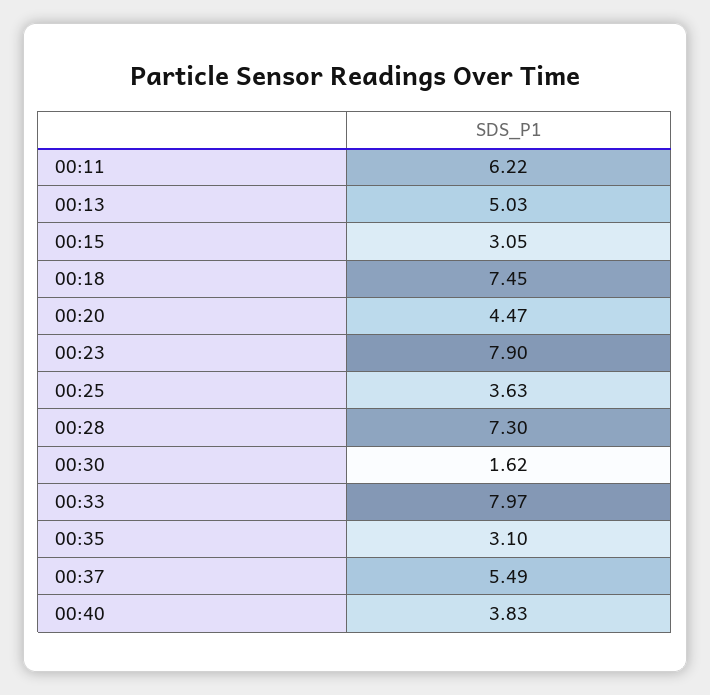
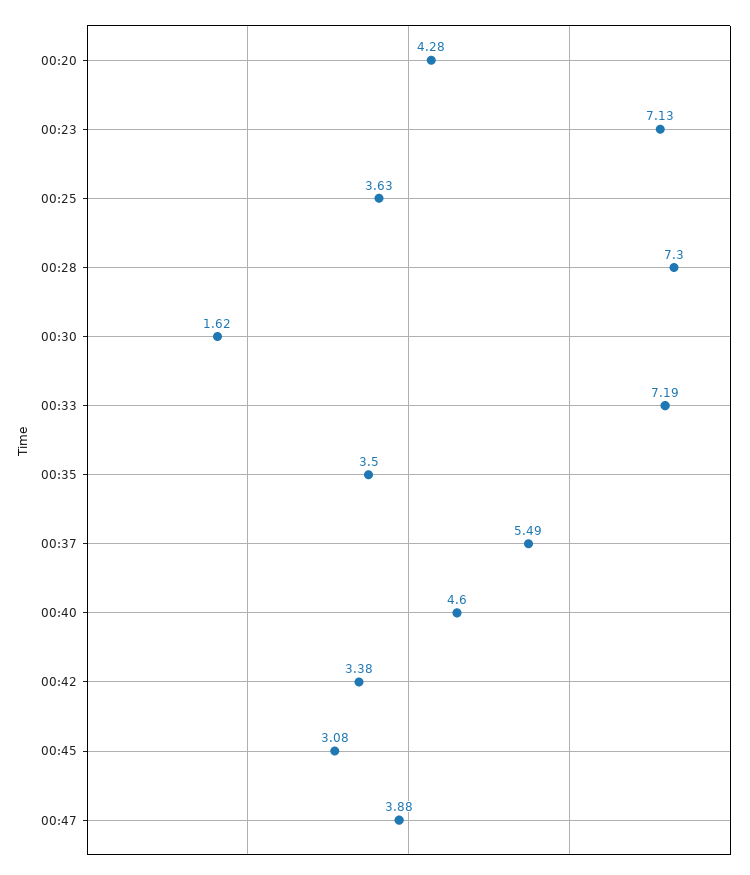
00:11: 6.22 -> none
00:13: 5.03 -> none
00:15: 3.05 -> none
00:18: 7.45 -> none
00:20: 4.47 -> 4.28
00:23: 7.9 -> 7.13
00:33: 7.97 -> 7.19
00:35: 3.1 -> 3.5
00:40: 3.83 -> 4.6
00:42: none -> 3.38
00:45: none -> 3.08
00:47: none -> 3.88

